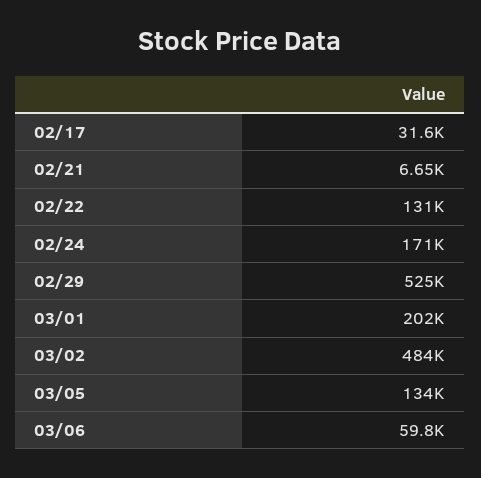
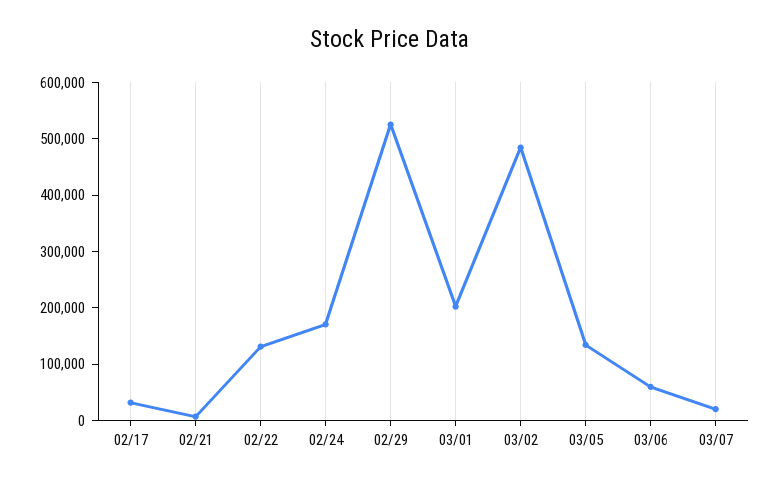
03/07: none -> 20000

